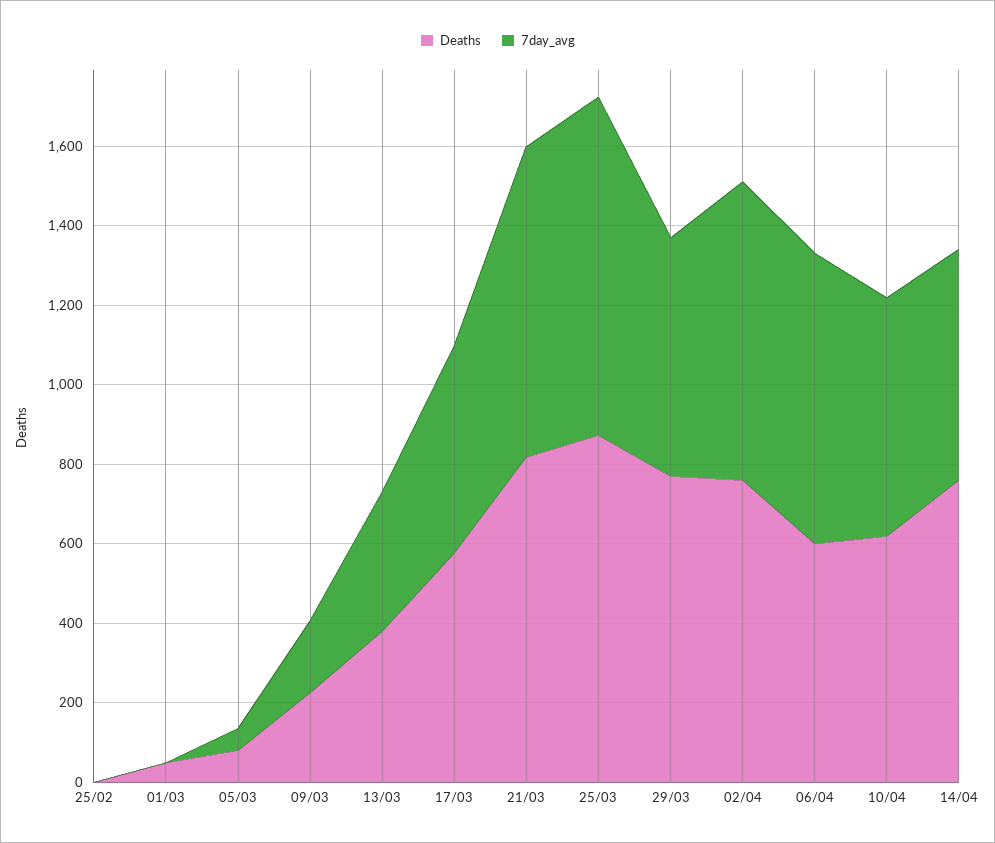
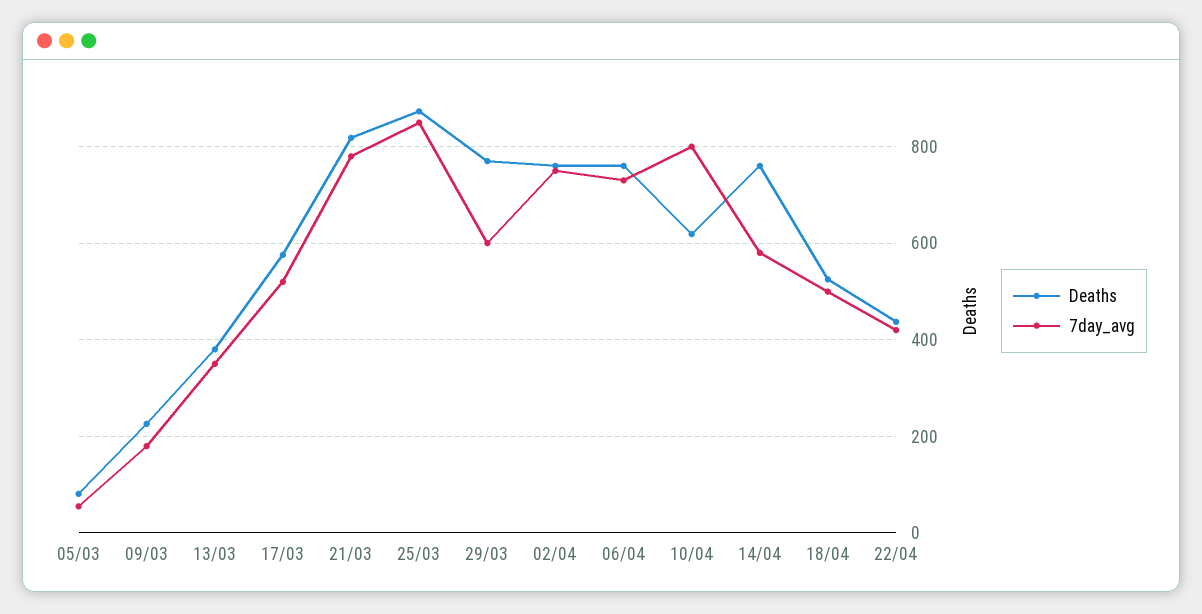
Deaths, 25/02: 0 -> none
7day_avg, 25/02: 0 -> none
Deaths, 01/03: 50 -> none
7day_avg, 01/03: 0 -> none
Deaths, 06/04: 600 -> 760
7day_avg, 10/04: 600 -> 800
Deaths, 18/04: none -> 520
7day_avg, 18/04: none -> 500
Deaths, 22/04: none -> 440
7day_avg, 22/04: none -> 420

